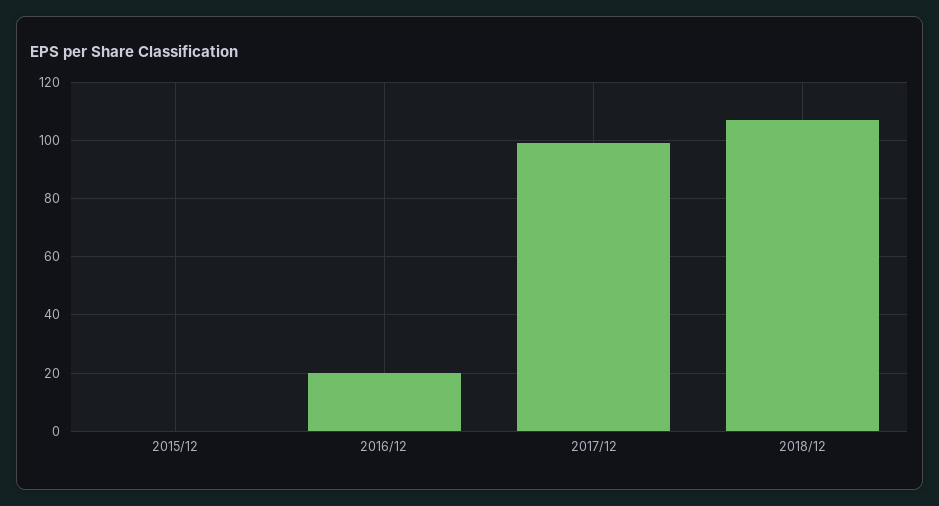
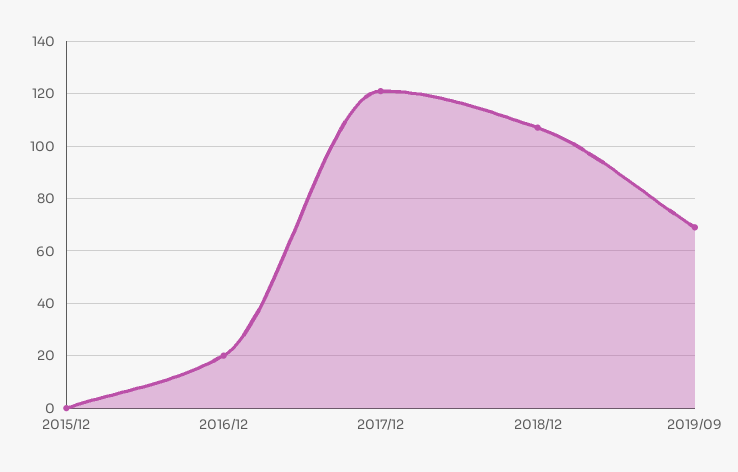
2017/12: 100 -> 120
2019/09: none -> 70

